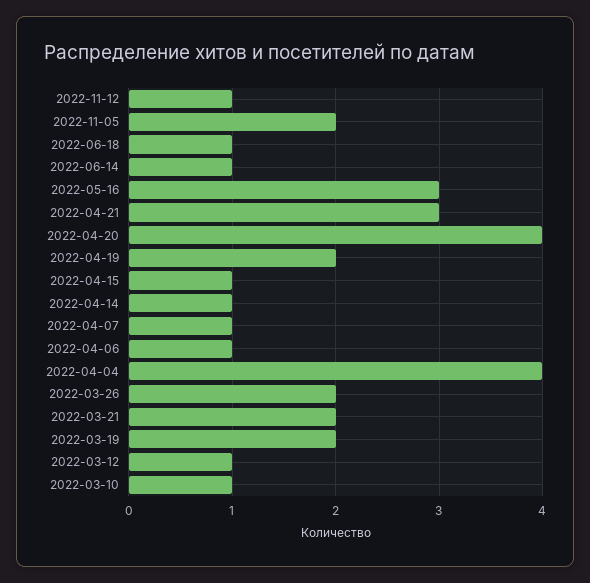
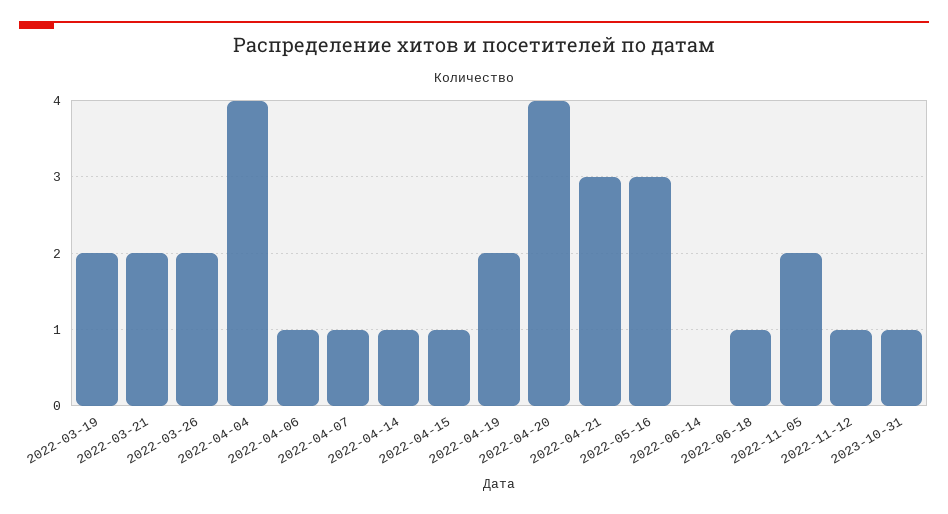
2022-06-14: 1 -> 0
2022-03-12: 1 -> none
2022-03-10: 1 -> none
2023-10-31: none -> 1

